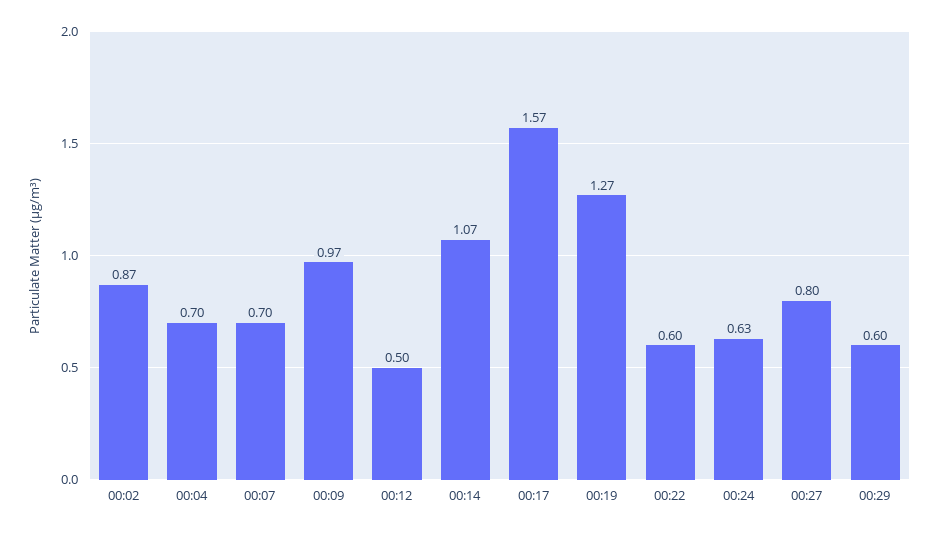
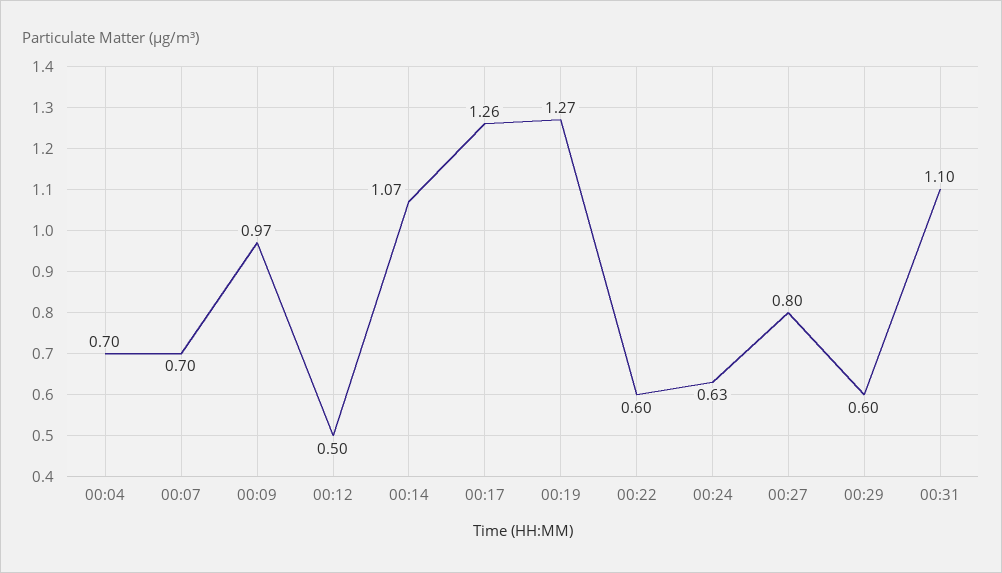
00:02: 0.87 -> none
00:17: 1.57 -> 1.26
00:31: none -> 1.1

